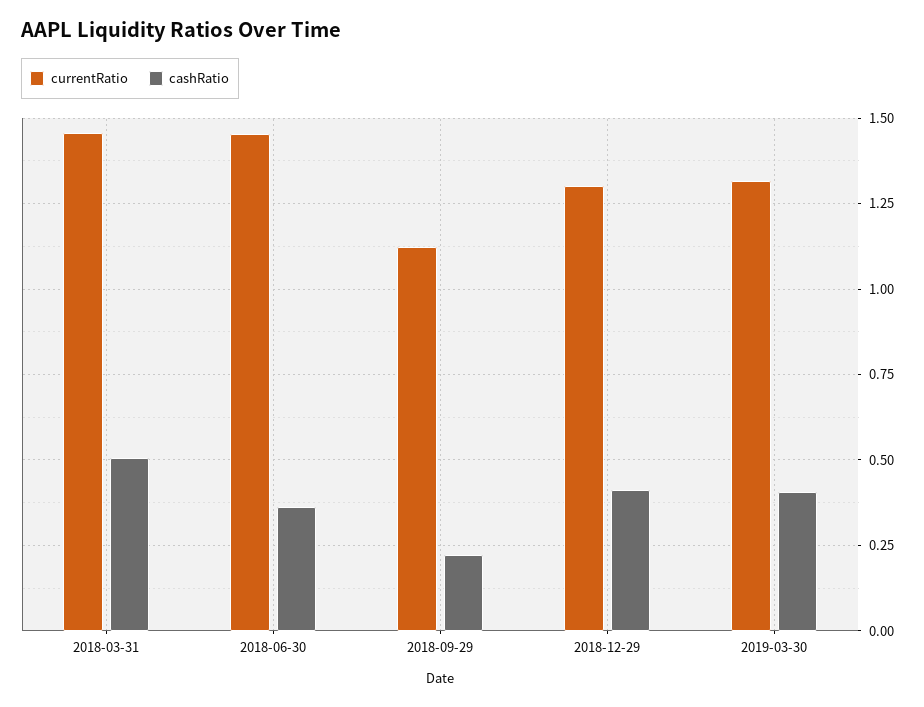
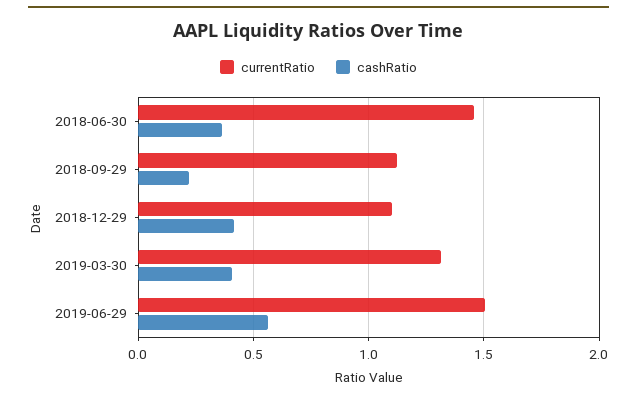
currentRatio, 2018-03-31: 1.45 -> none
cashRatio, 2018-03-31: 0.5 -> none
currentRatio, 2018-12-29: 1.3 -> 1.1
currentRatio, 2019-06-29: none -> 1.5
cashRatio, 2019-06-29: none -> 0.55

